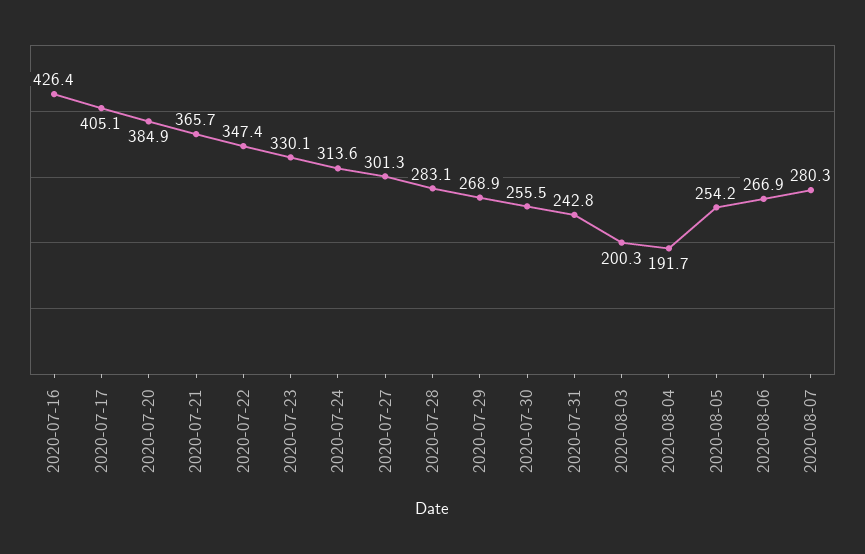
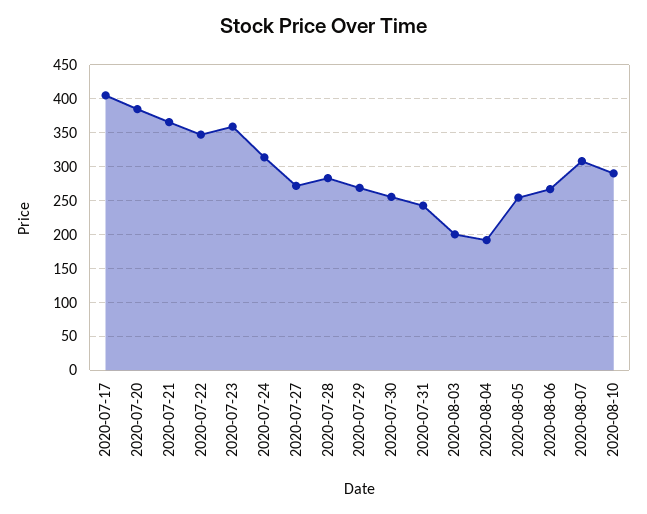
2020-07-16: 426.4 -> none
2020-07-23: 330.1 -> 360
2020-07-27: 301.3 -> 270
2020-08-07: 280.3 -> 310
2020-08-10: none -> 290

